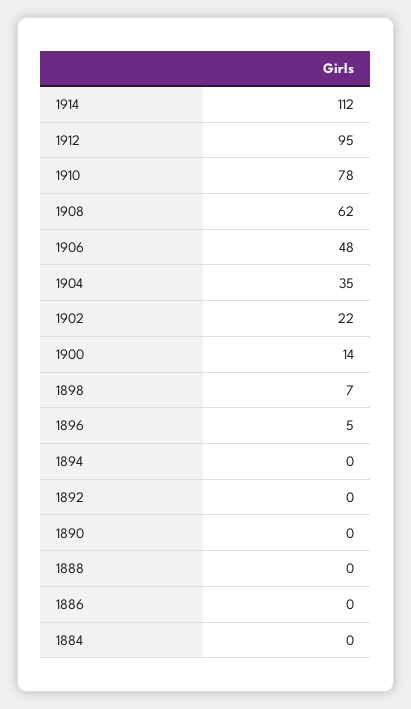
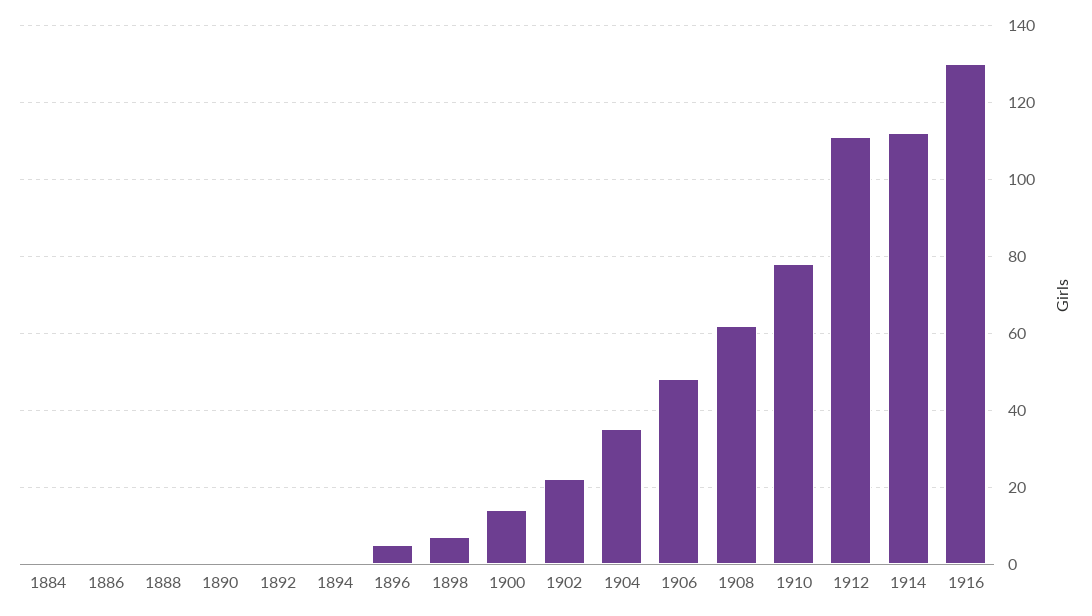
1912: 95 -> 110
1916: none -> 130

